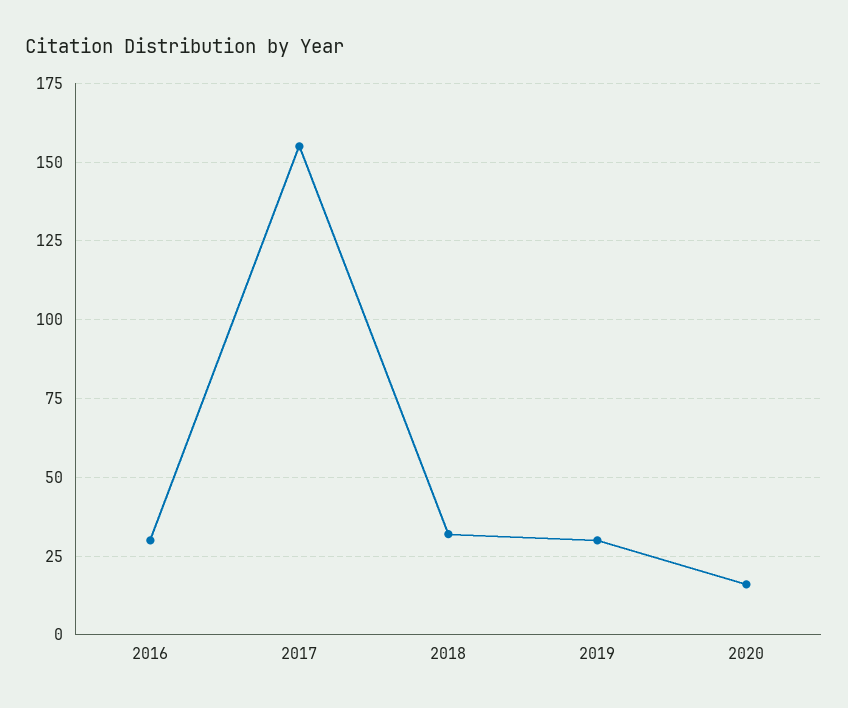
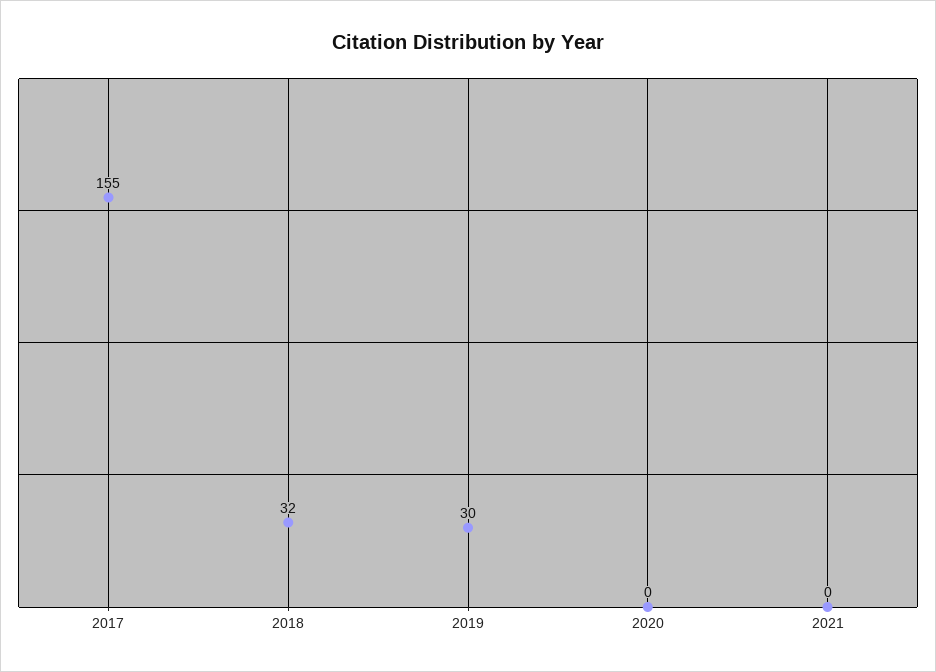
2016: 30 -> none
2020: 15 -> 0
2021: none -> 0

